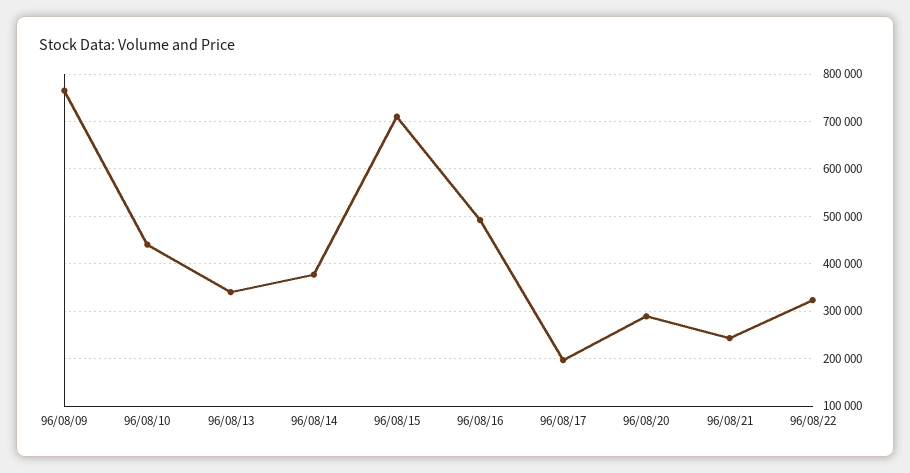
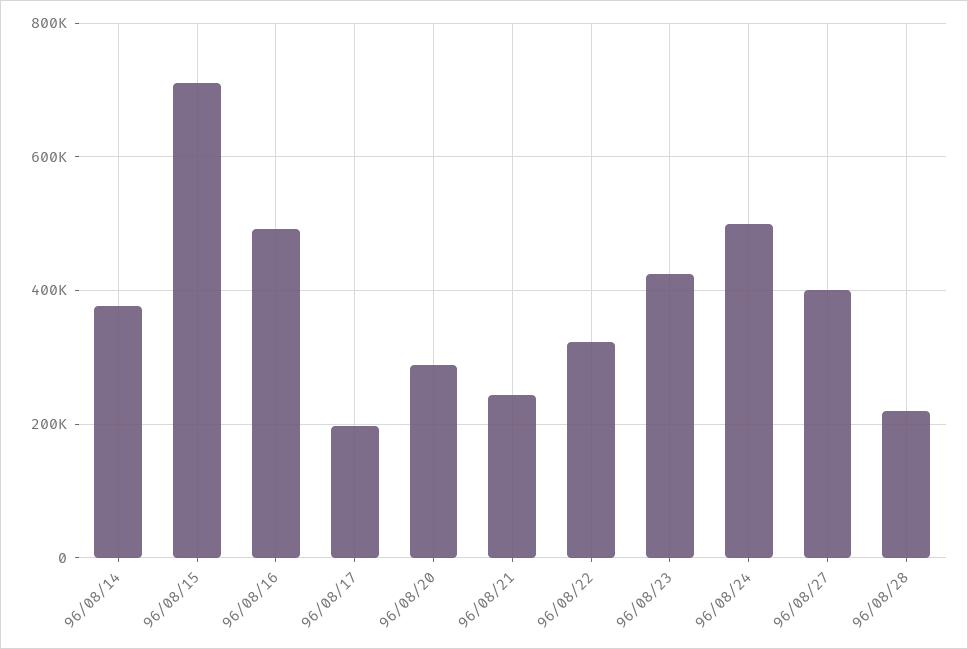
96/08/09: 760000 -> none
96/08/10: 440000 -> none
96/08/13: 340000 -> none
96/08/23: none -> 420000
96/08/24: none -> 500000
96/08/27: none -> 400000
96/08/28: none -> 220000

